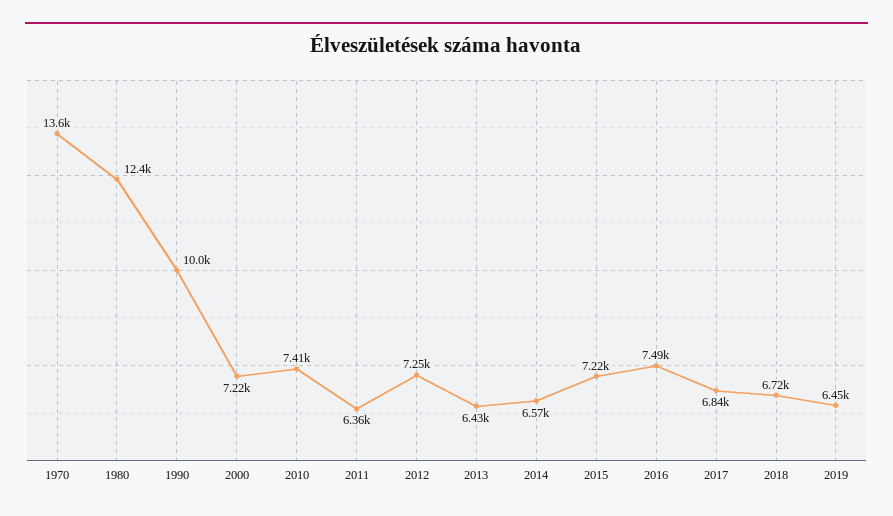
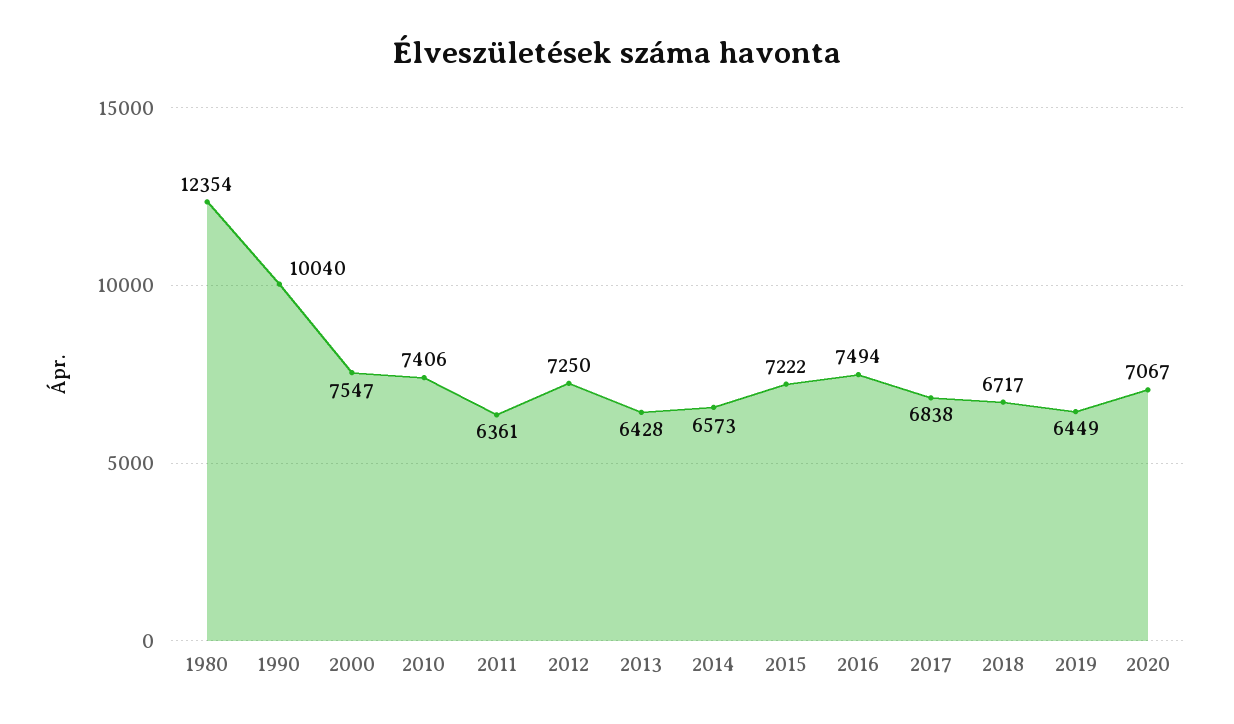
1970: 13600 -> none
2000: 7220 -> 7547
2020: none -> 7067

